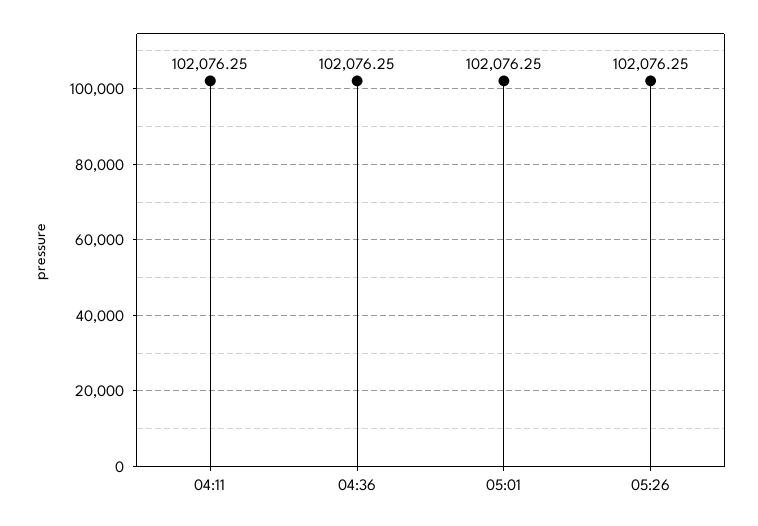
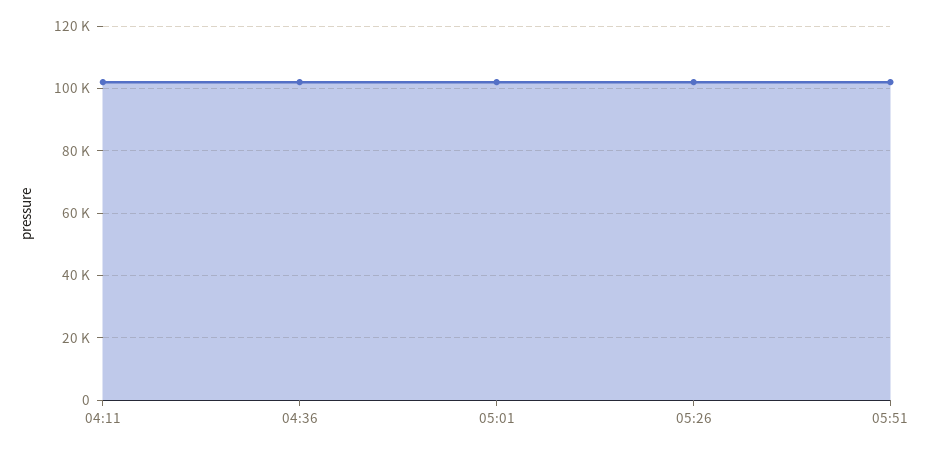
05:51: none -> 102000

